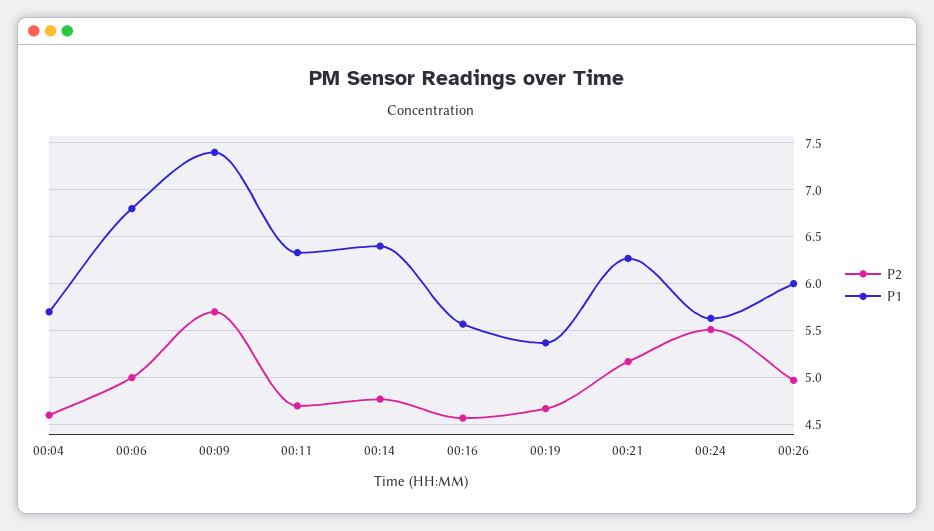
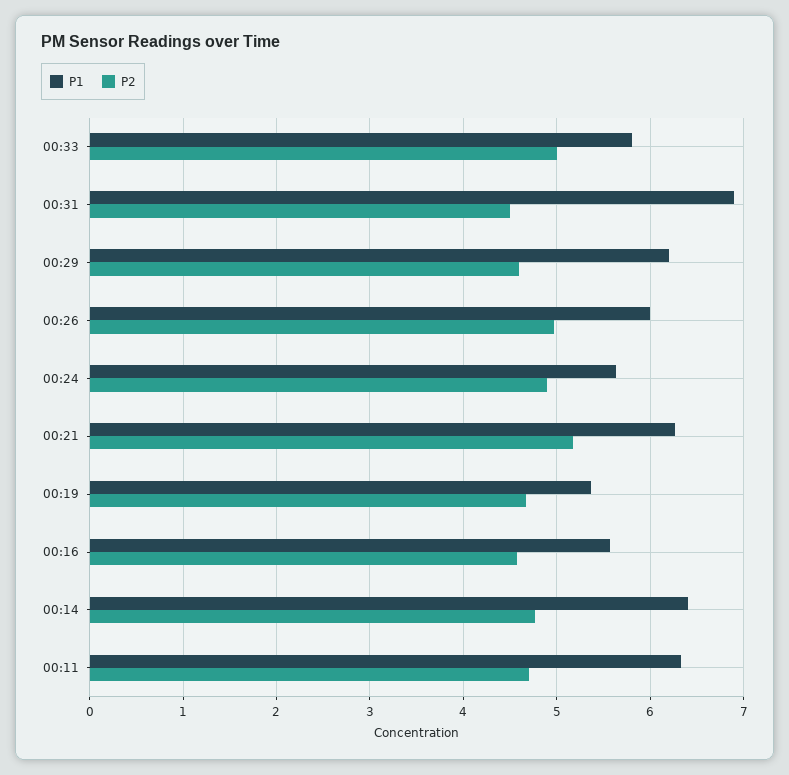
P2, 00:04: 4.6 -> none
P1, 00:04: 5.7 -> none
P2, 00:06: 5 -> none
P1, 00:06: 6.8 -> none
P2, 00:09: 5.7 -> none
P1, 00:09: 7.4 -> none
P2, 00:24: 5.5 -> 4.9
P1, 00:33: none -> 5.8
P2, 00:33: none -> 5
P1, 00:31: none -> 6.9
P2, 00:31: none -> 4.5
P1, 00:29: none -> 6.2
P2, 00:29: none -> 4.6

